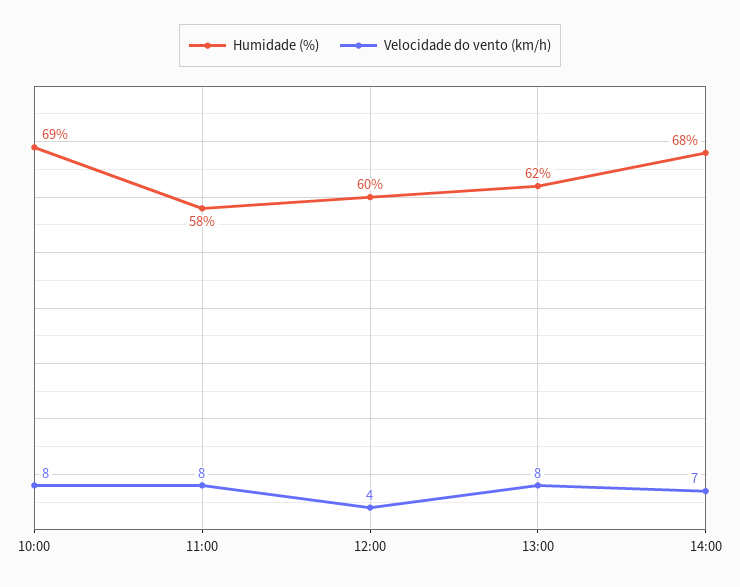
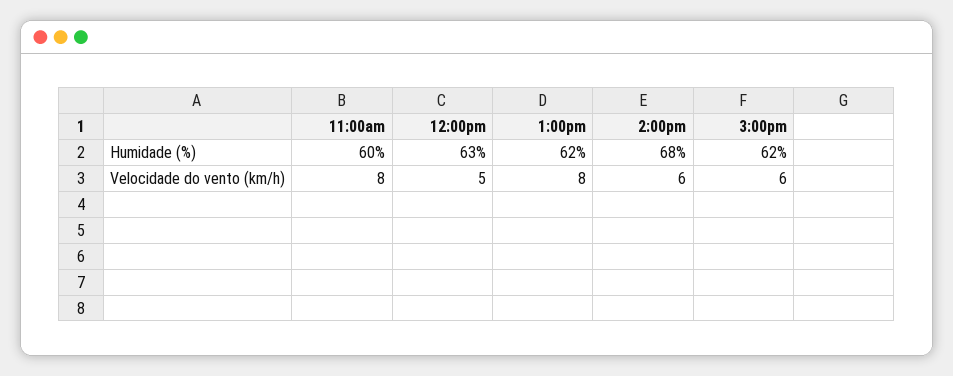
Humidade (%), 10:00: 69 -> none
Velocidade do vento (km/h), 10:00: 8 -> none
Humidade (%), 11:00: 58 -> 60
Humidade (%), 12:00: 60 -> 63
Velocidade do vento (km/h), 12:00: 4 -> 5
Velocidade do vento (km/h), 14:00: 7 -> 6
Humidade (%), 3:00pm: none -> 62
Velocidade do vento (km/h), 3:00pm: none -> 6

